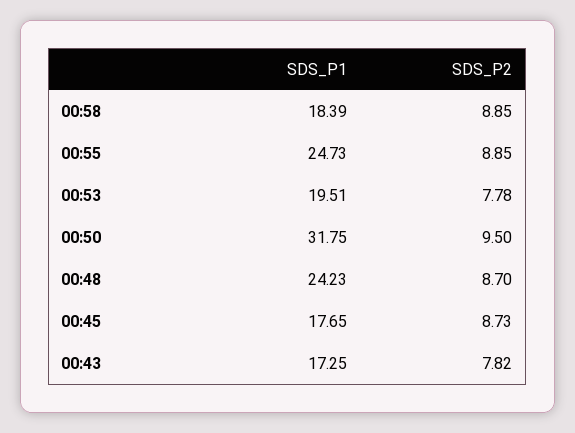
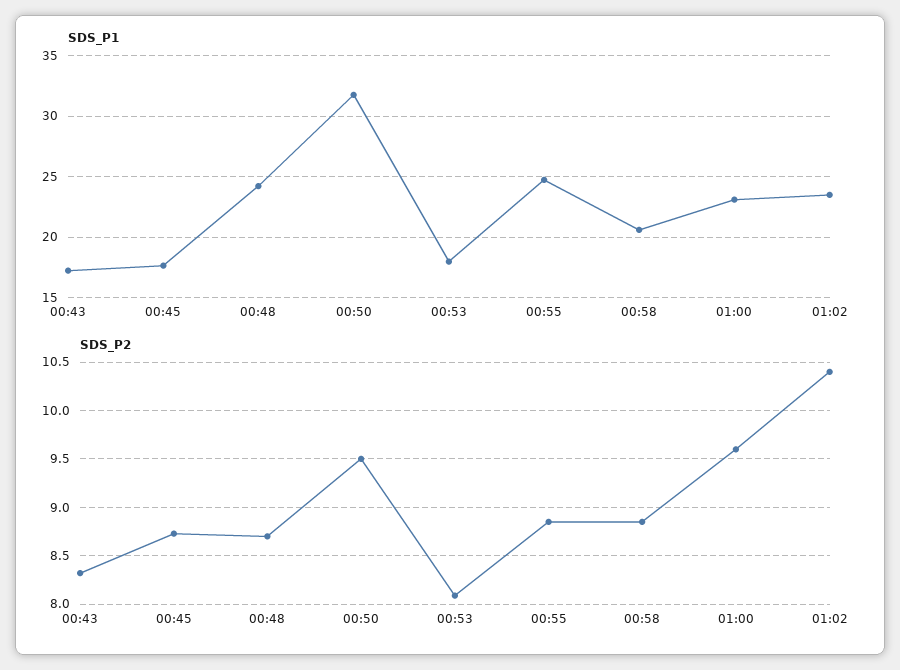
SDS_P1, 00:58: 18.39 -> 20.5
SDS_P1, 00:53: 19.51 -> 18
SDS_P2, 00:53: 7.78 -> 8.1
SDS_P2, 00:43: 7.82 -> 8.3
SDS_P1, 01:00: none -> 23
SDS_P1, 01:02: none -> 23.5
SDS_P2, 01:00: none -> 9.6
SDS_P2, 01:02: none -> 10.4

